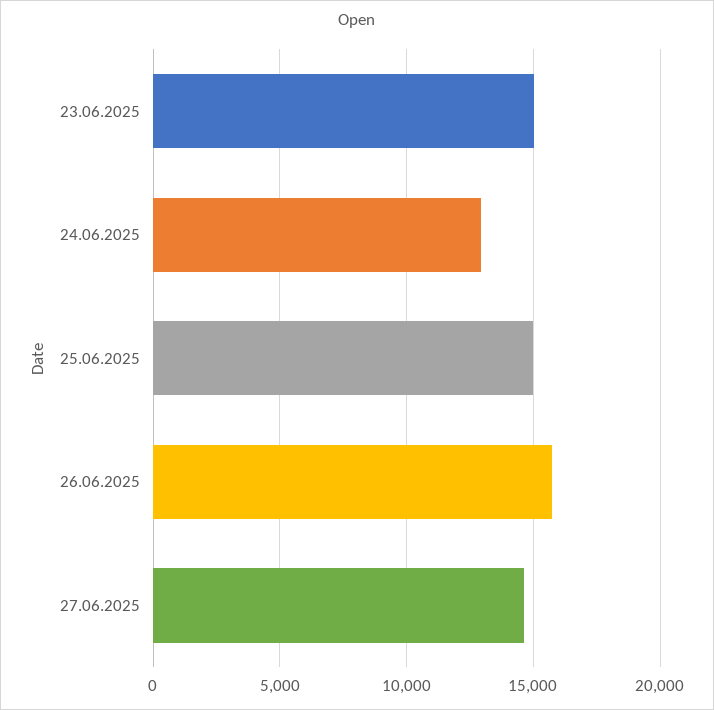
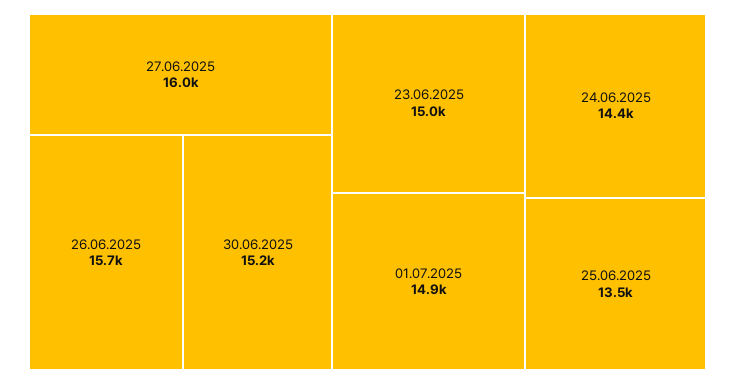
24.06.2025: 13000 -> 14400
25.06.2025: 15000 -> 13500
27.06.2025: 14500 -> 16000
30.06.2025: none -> 15200
01.07.2025: none -> 14900

